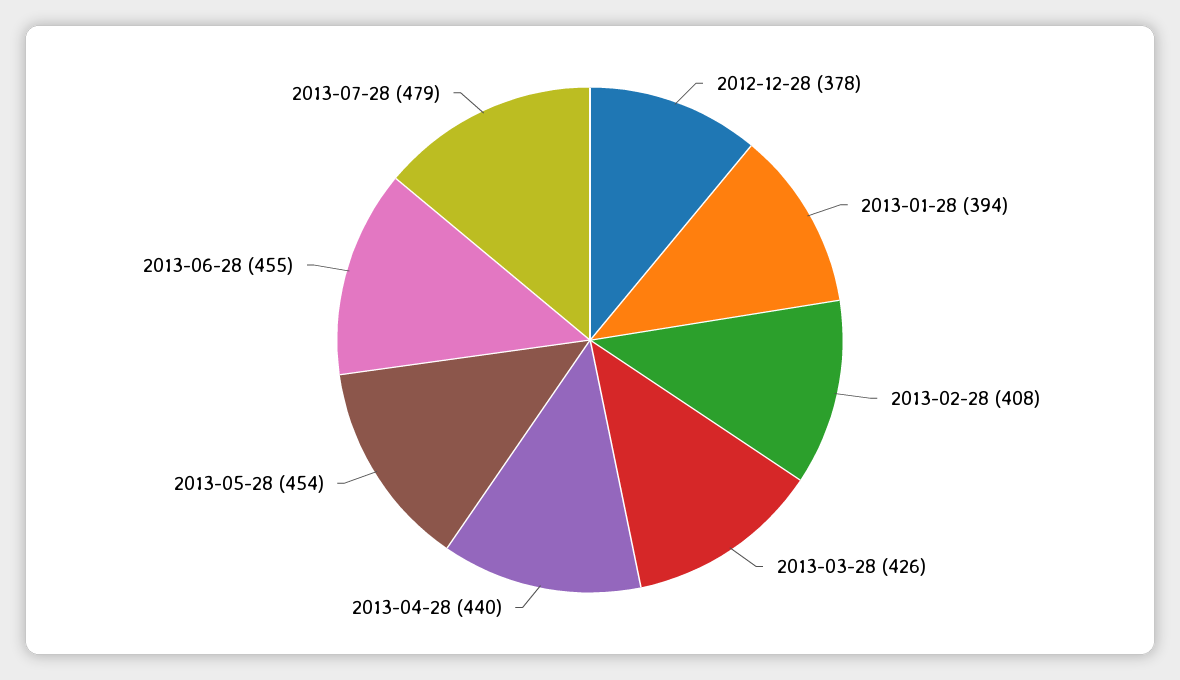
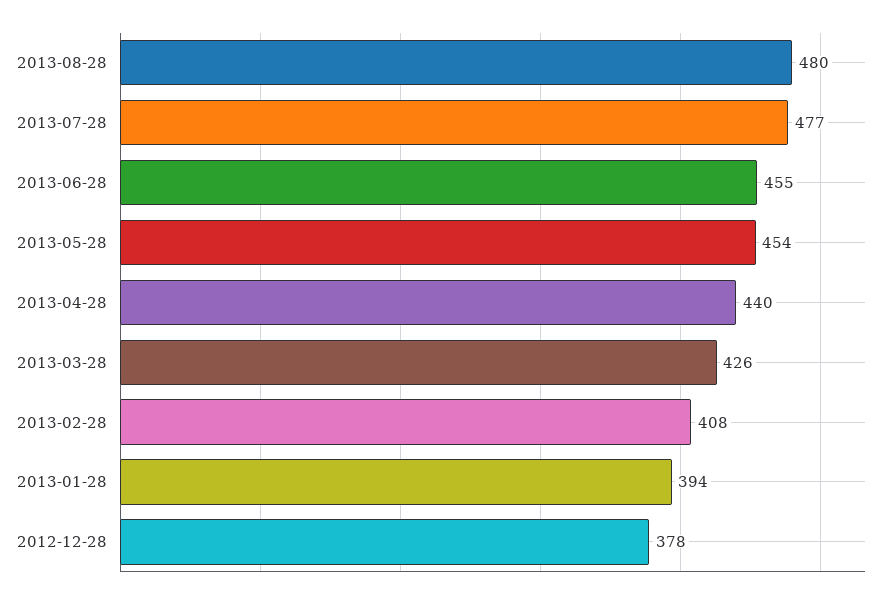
2013-07-28: 479 -> 477
2013-08-28: none -> 480

